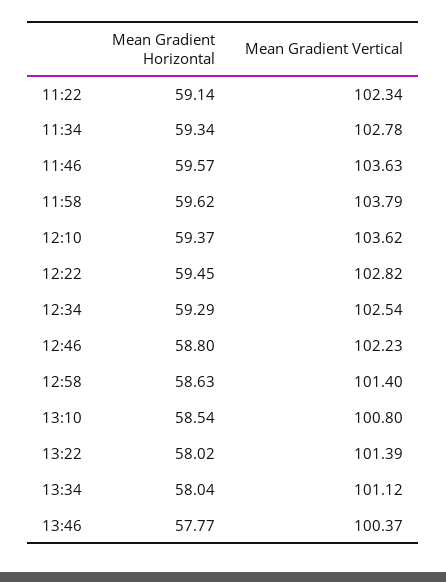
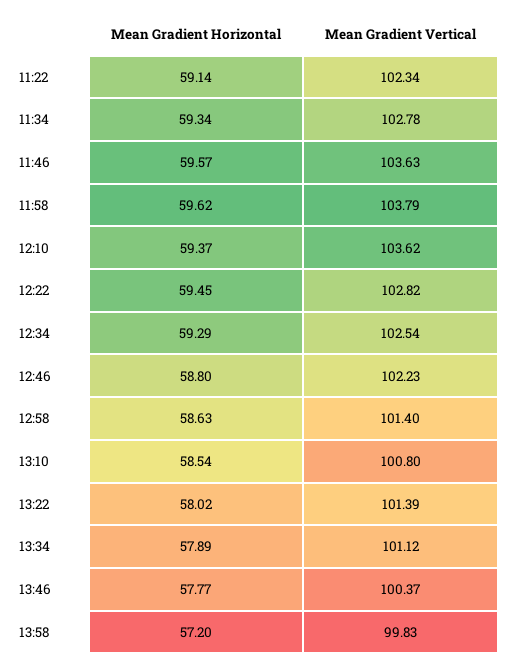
Mean Gradient Horizontal, 13:34: 58.04 -> 57.89
Mean Gradient Horizontal, 13:58: none -> 57.2
Mean Gradient Vertical, 13:58: none -> 99.83

